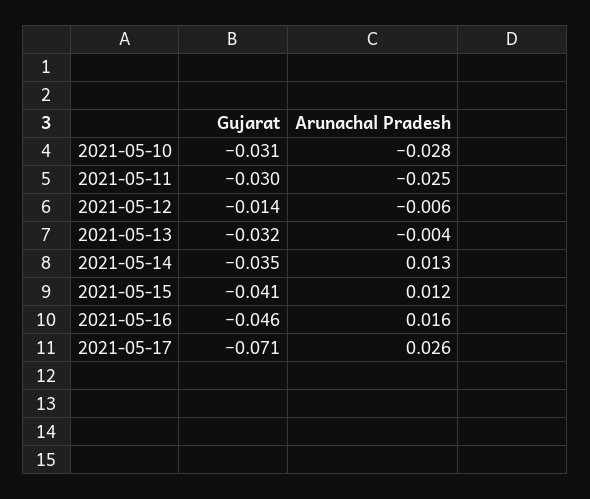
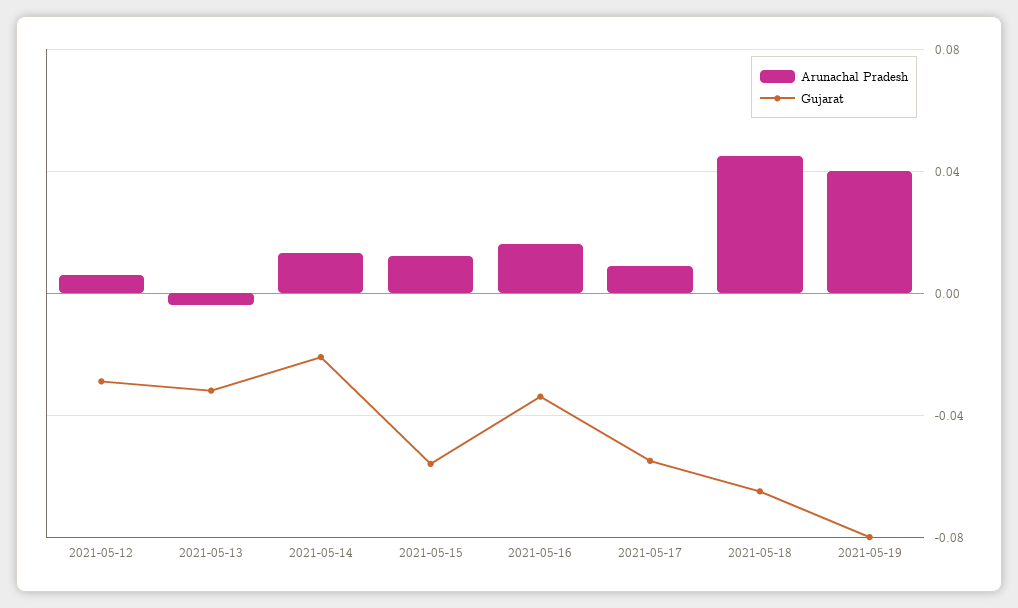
Gujarat, 2021-05-10: -0.031 -> none
Arunachal Pradesh, 2021-05-10: -0.028 -> none
Gujarat, 2021-05-11: -0.03 -> none
Arunachal Pradesh, 2021-05-11: -0.025 -> none
Gujarat, 2021-05-12: -0.014 -> -0.03
Arunachal Pradesh, 2021-05-12: -0.006 -> 0.005
Gujarat, 2021-05-14: -0.035 -> -0.02
Gujarat, 2021-05-15: -0.041 -> -0.055
Gujarat, 2021-05-16: -0.046 -> -0.035
Gujarat, 2021-05-17: -0.071 -> -0.055
Arunachal Pradesh, 2021-05-17: 0.026 -> 0.01
Arunachal Pradesh, 2021-05-18: none -> 0.045
Gujarat, 2021-05-18: none -> -0.065
Arunachal Pradesh, 2021-05-19: none -> 0.04
Gujarat, 2021-05-19: none -> -0.08

